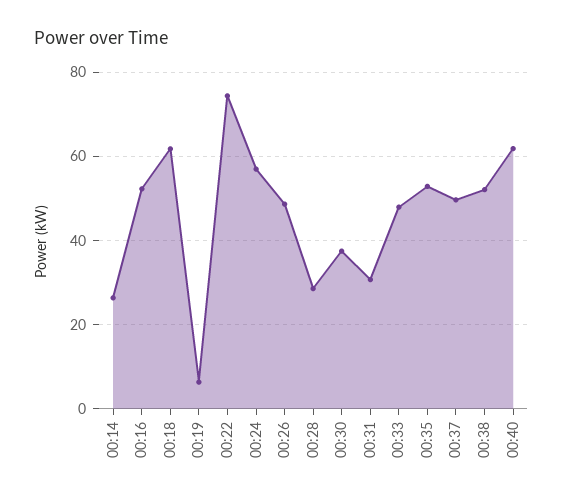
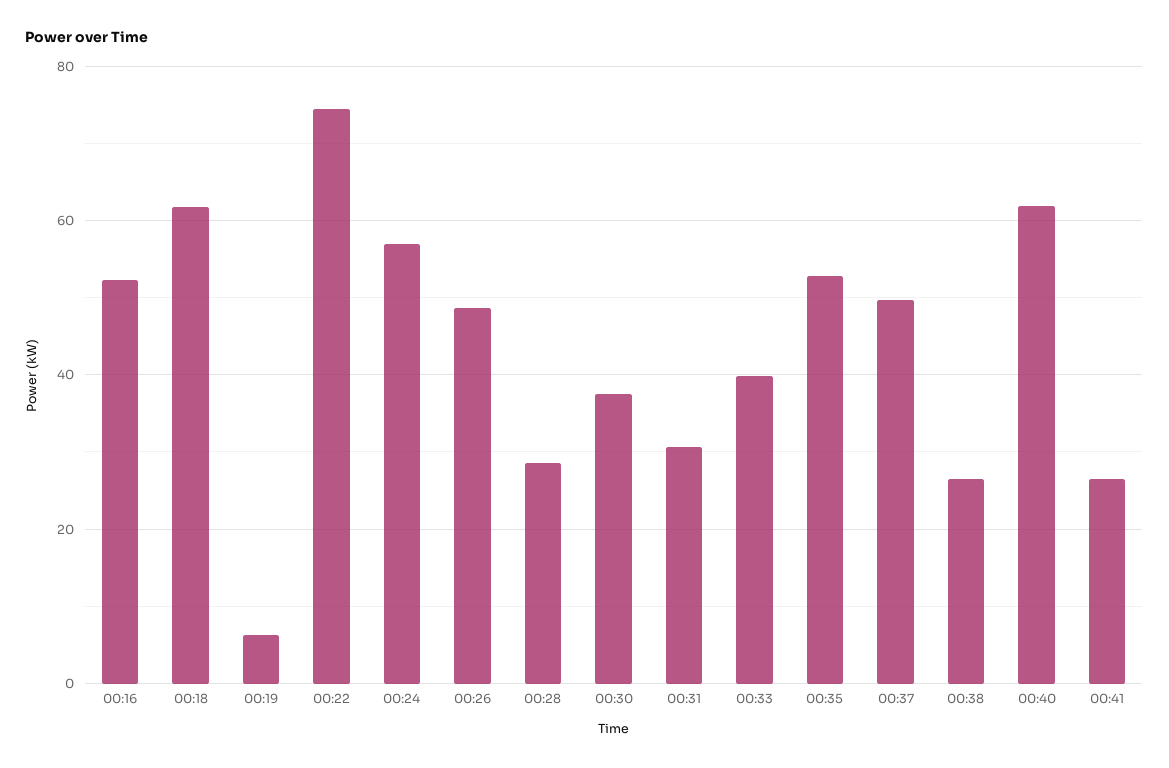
00:14: 26 -> none
00:33: 48 -> 40
00:38: 52 -> 26
00:41: none -> 26

